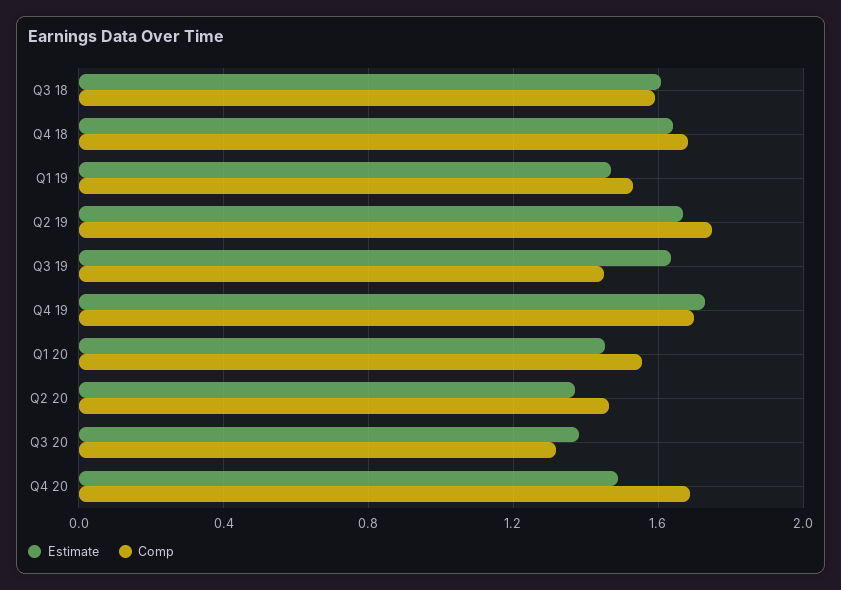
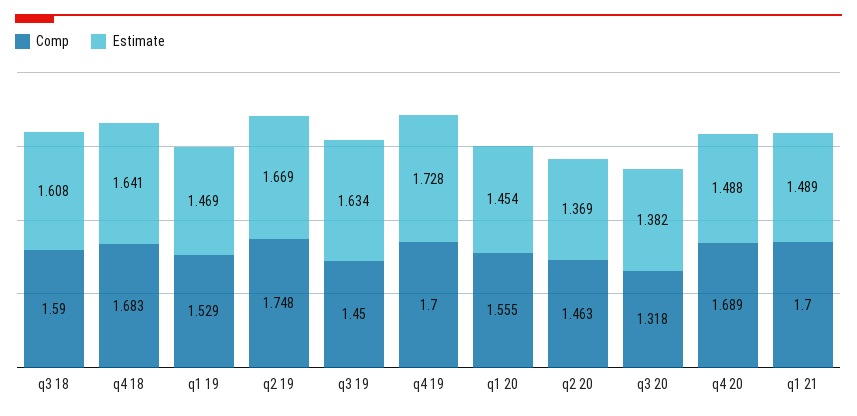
Comp, q1 21: none -> 1.7
Estimate, q1 21: none -> 1.489

